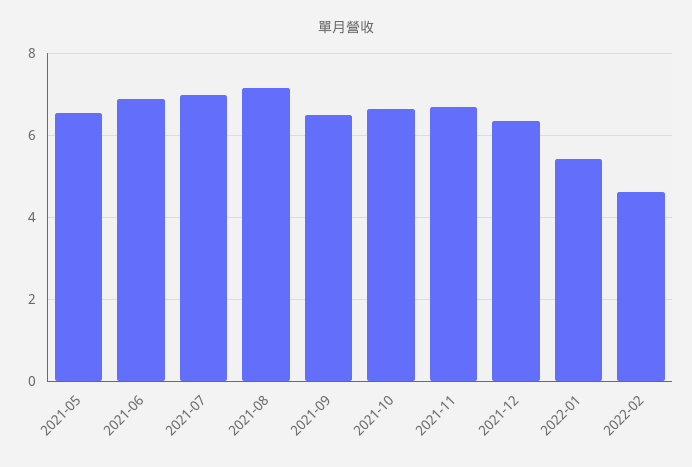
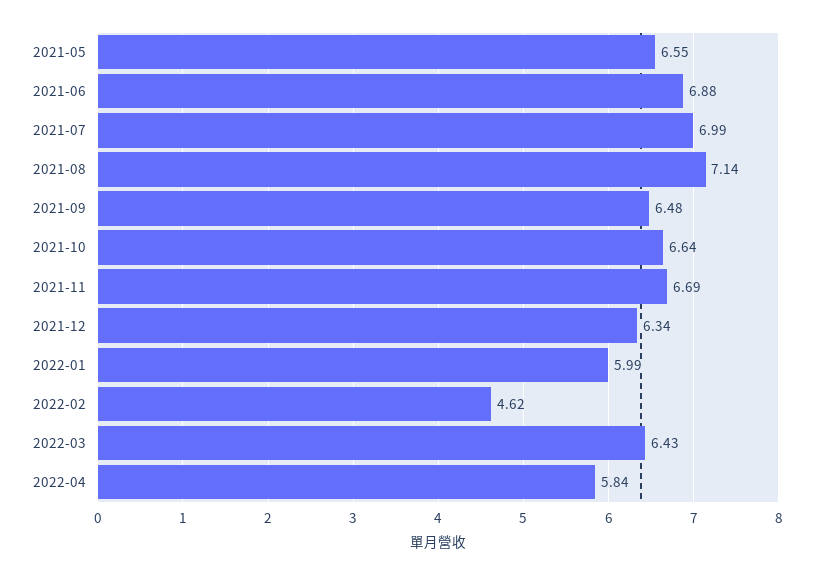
2022-01: 5.4 -> 5.99
2022-03: none -> 6.43
2022-04: none -> 5.84

